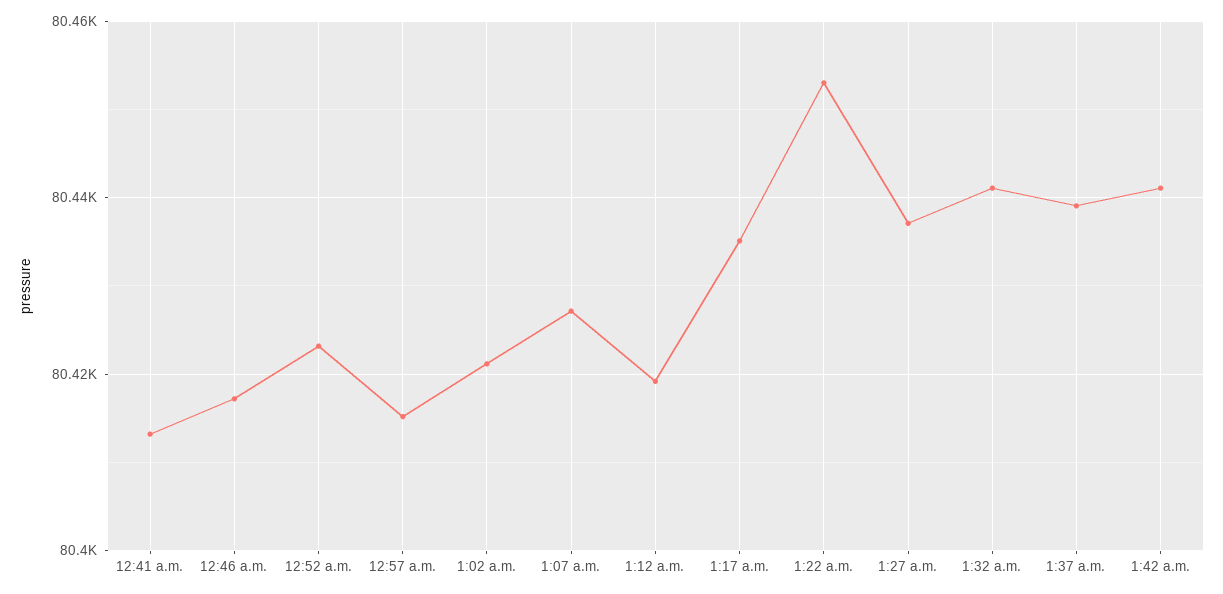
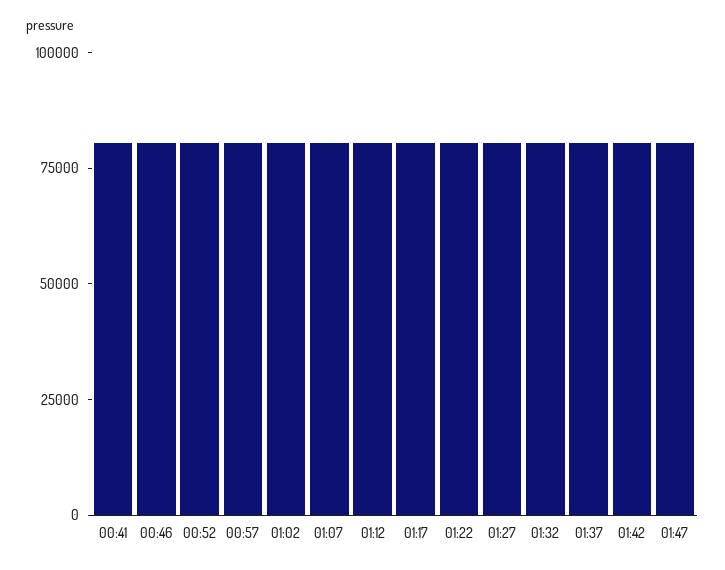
01:47: none -> 80000

